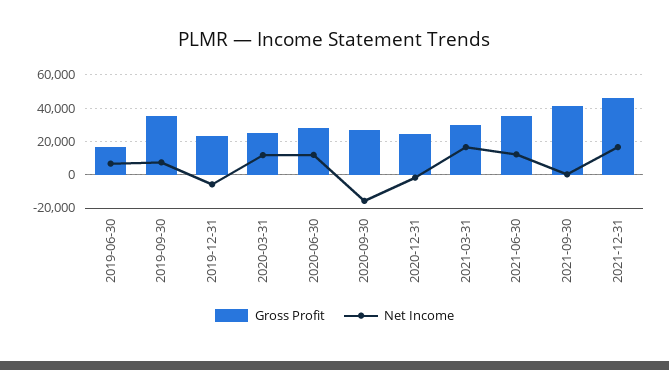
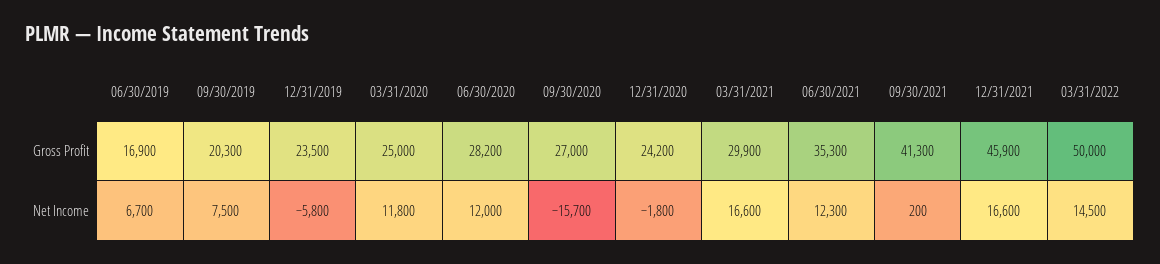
Gross Profit, 2019-09-30: 35000 -> 20300
Gross Profit, 03/31/2022: none -> 50000
Net Income, 03/31/2022: none -> 14500

